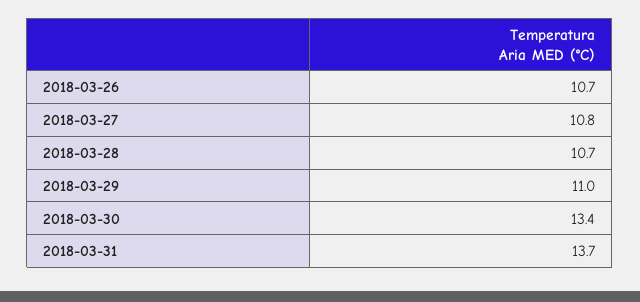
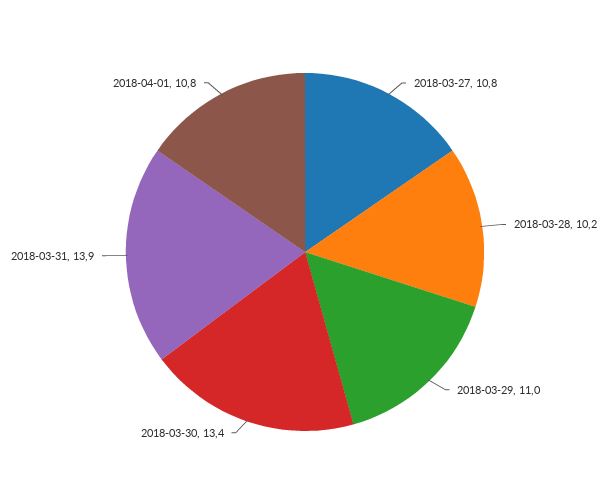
2018-03-26: 10.7 -> none
2018-03-28: 10.7 -> 10.2
2018-03-31: 13.7 -> 13.9
2018-04-01: none -> 10.8

